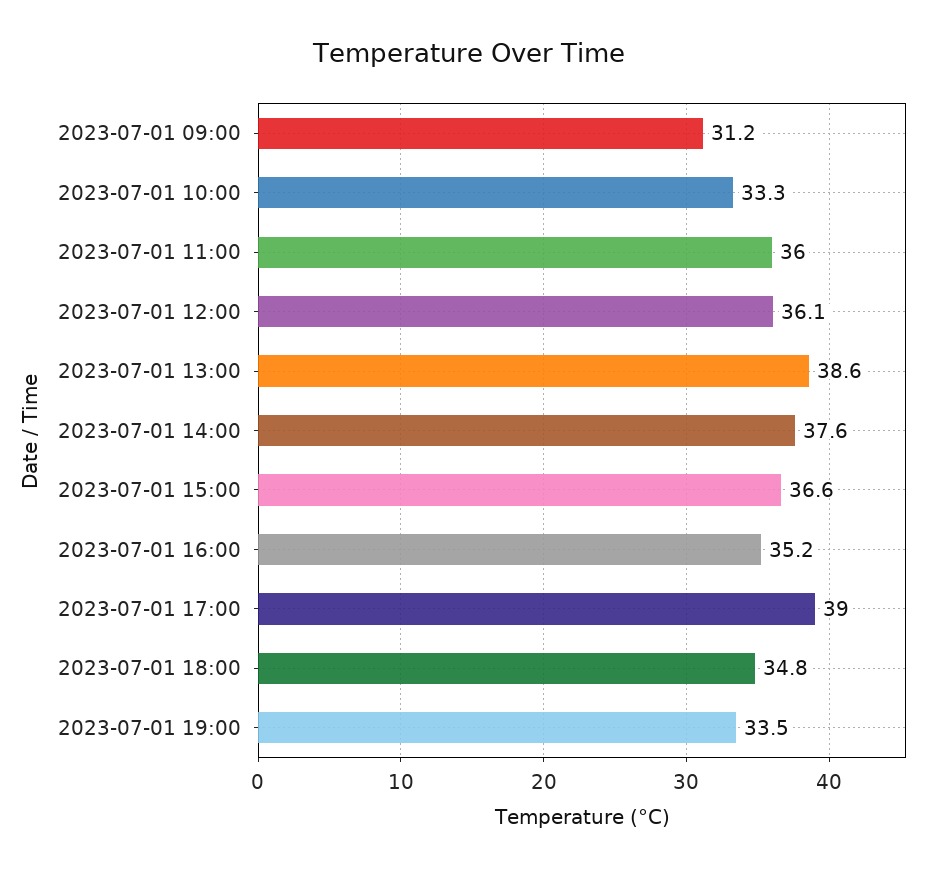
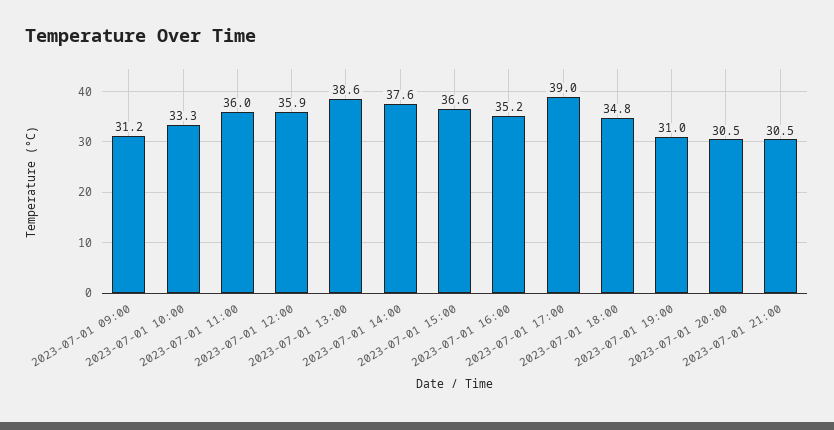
2023-07-01 12:00: 36.1 -> 35.9
2023-07-01 19:00: 33.5 -> 31
2023-07-01 20:00: none -> 30.5
2023-07-01 21:00: none -> 30.5

